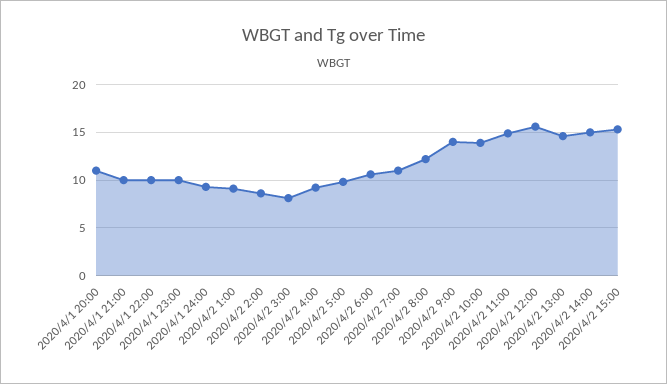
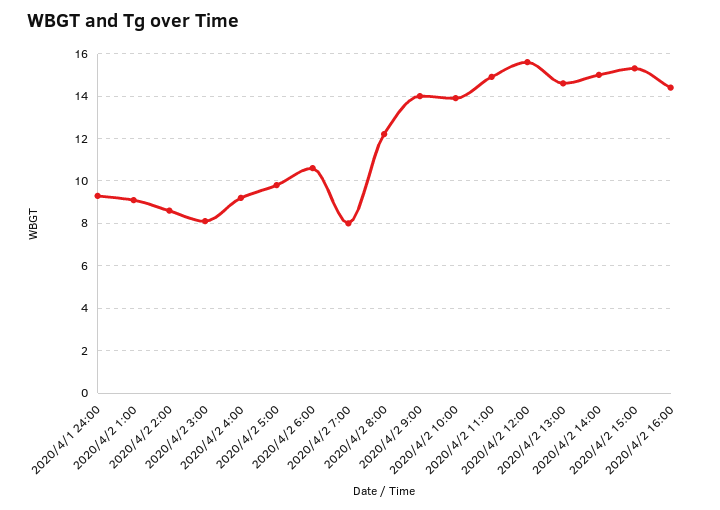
2020/4/1 20:00: 11 -> none
2020/4/1 21:00: 10 -> none
2020/4/1 22:00: 10 -> none
2020/4/1 23:00: 10 -> none
2020/4/2 7:00: 11 -> 8
2020/4/2 16:00: none -> 14.5

